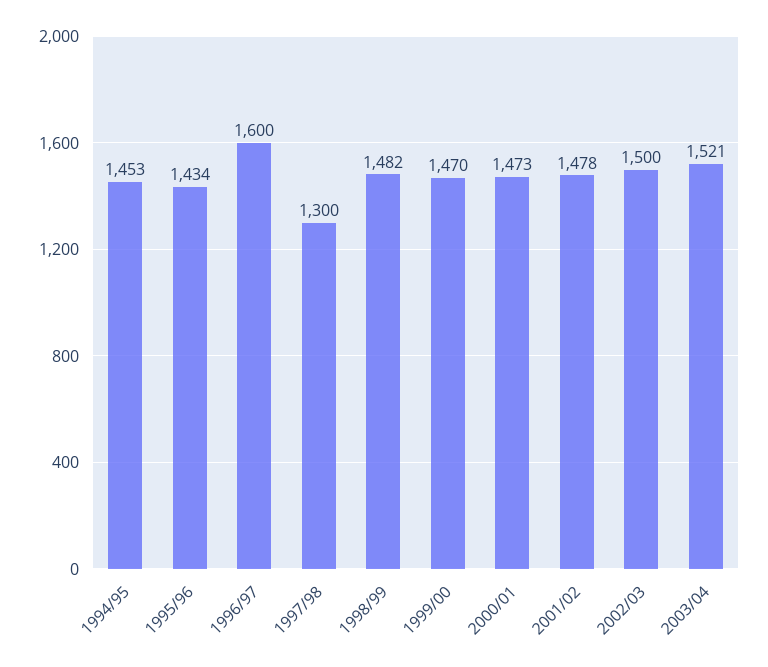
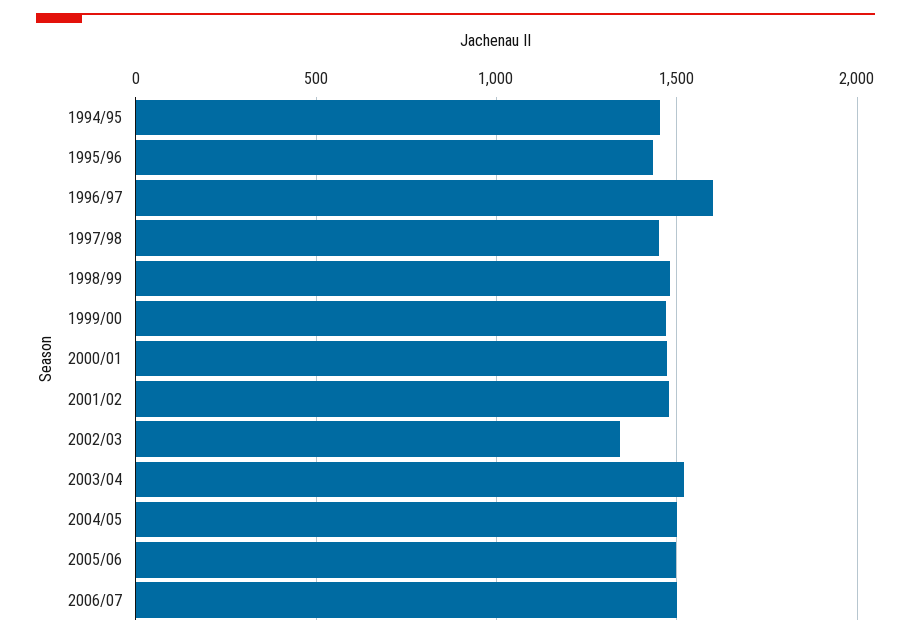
1997/98: 1300 -> 1450
2002/03: 1500 -> 1350
2004/05: none -> 1500
2005/06: none -> 1500
2006/07: none -> 1500

